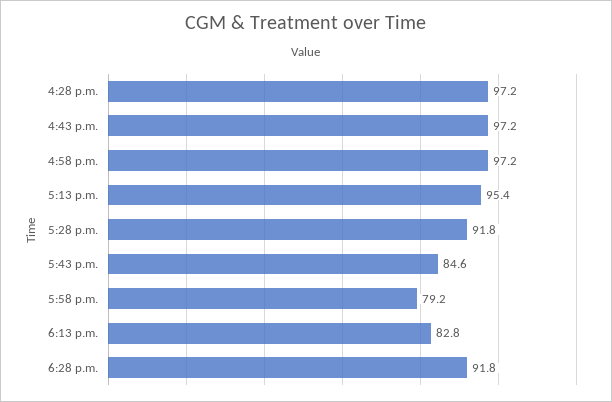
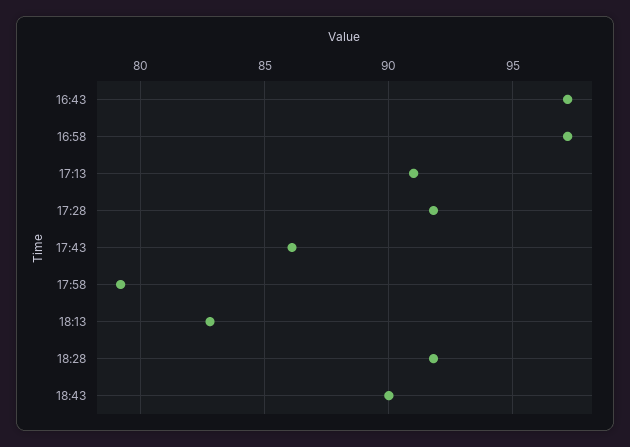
4:28 p.m.: 97.2 -> none
5:13 p.m.: 95.4 -> 91
5:43 p.m.: 84.6 -> 86
18:43: none -> 90

